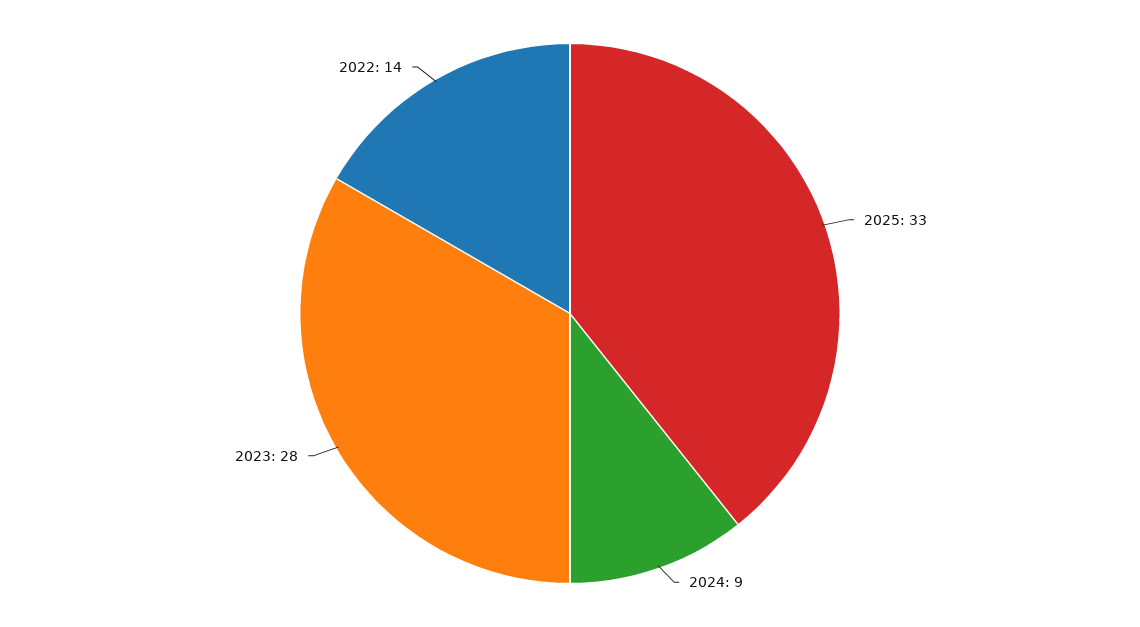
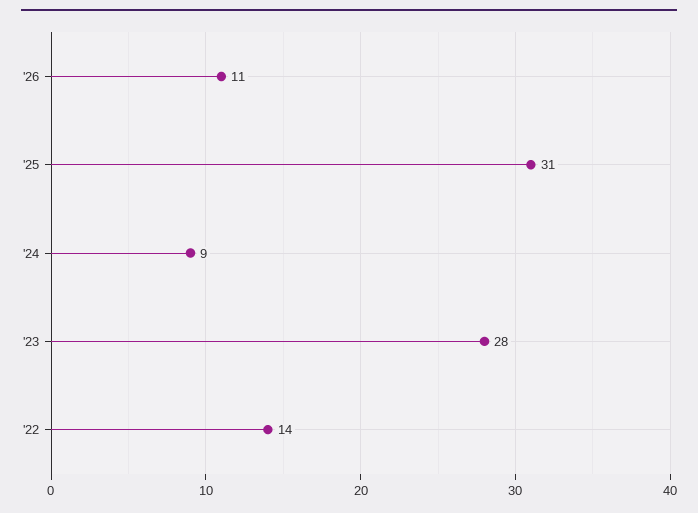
2025: 33 -> 31
'26: none -> 11

